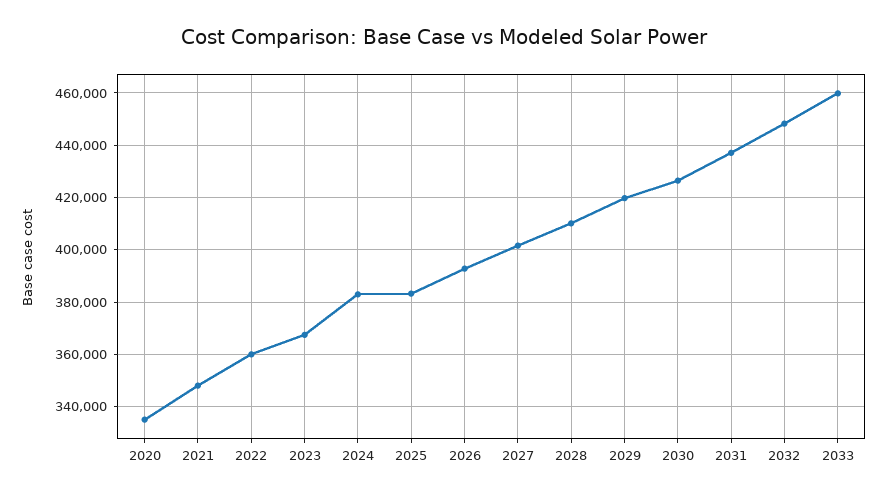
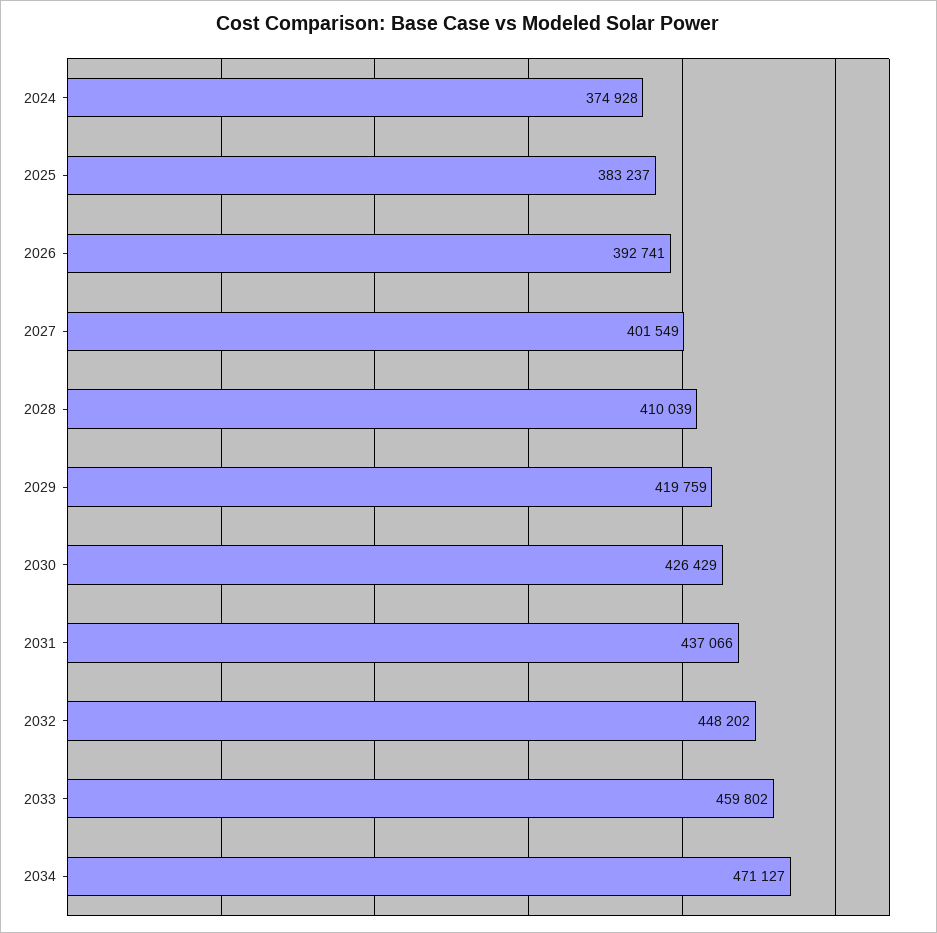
2020: 335000 -> none
2021: 347500 -> none
2022: 360000 -> none
2023: 367500 -> none
2024: 382500 -> 374928
2034: none -> 471127

